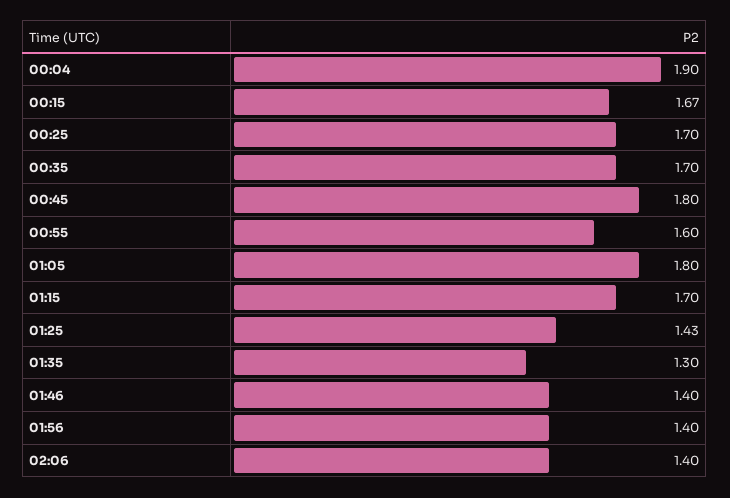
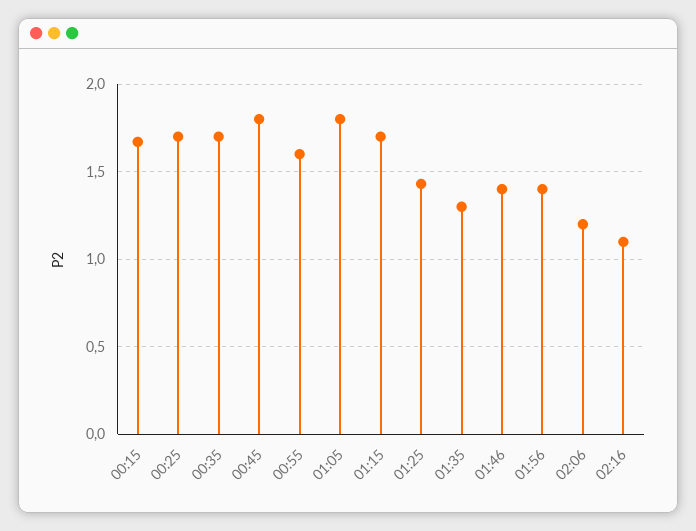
00:04: 1.9 -> none
02:06: 1.4 -> 1.2
02:16: none -> 1.1

